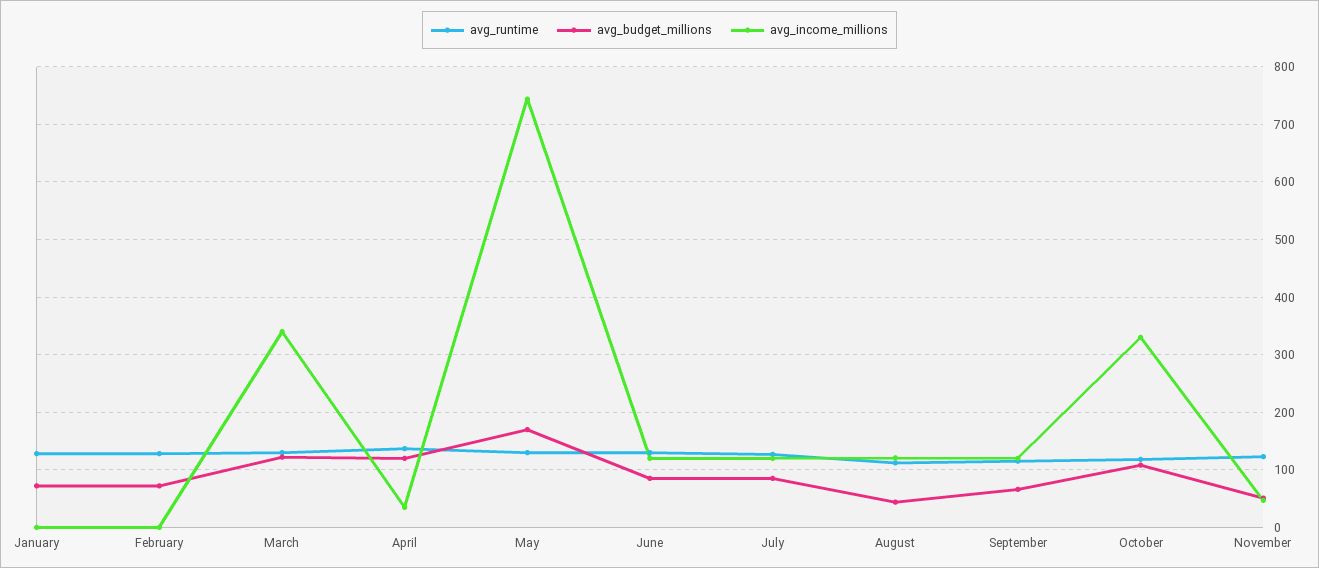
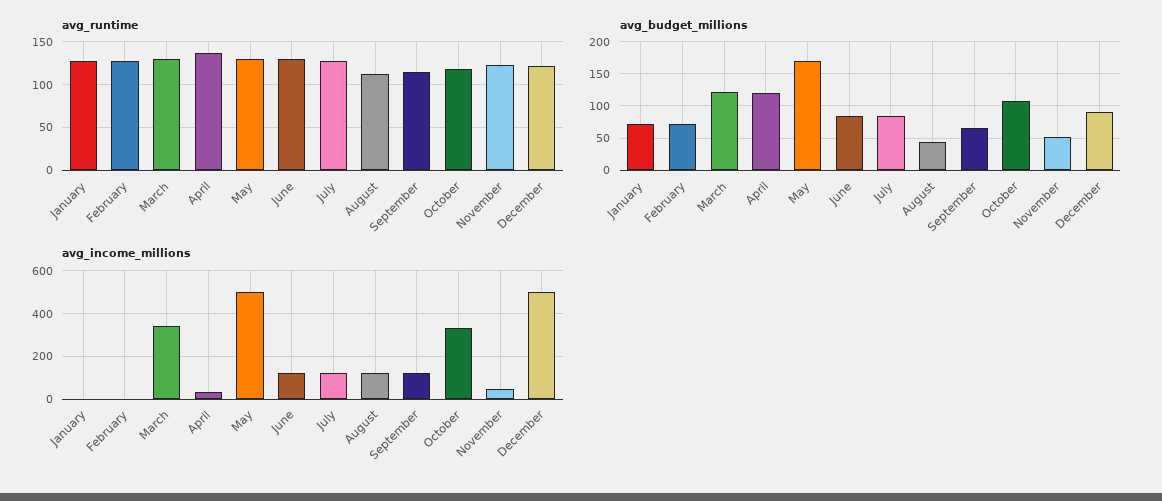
avg_income_millions, May: 740 -> 500
avg_runtime, December: none -> 120
avg_budget_millions, December: none -> 90
avg_income_millions, December: none -> 500

